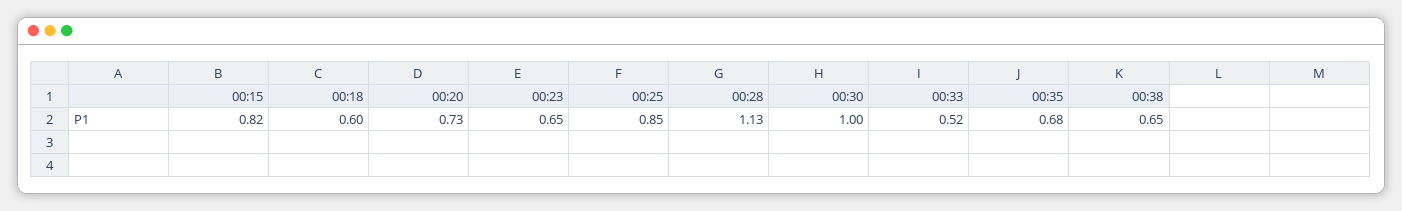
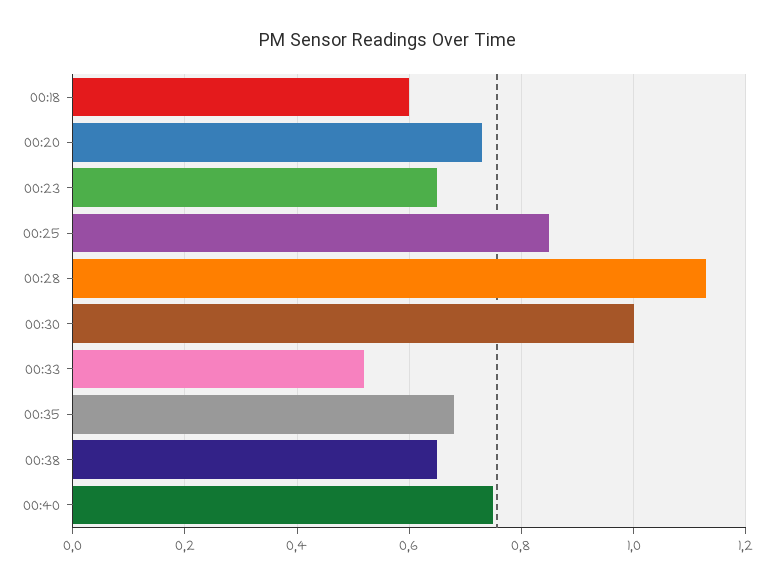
00:15: 0.82 -> none
00:40: none -> 0.75

